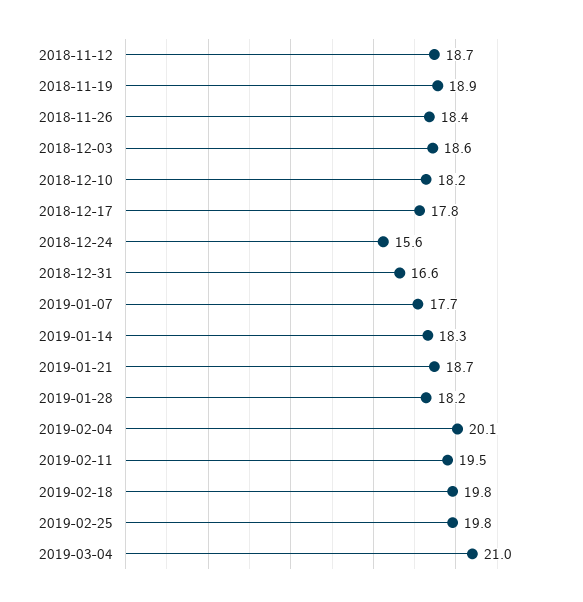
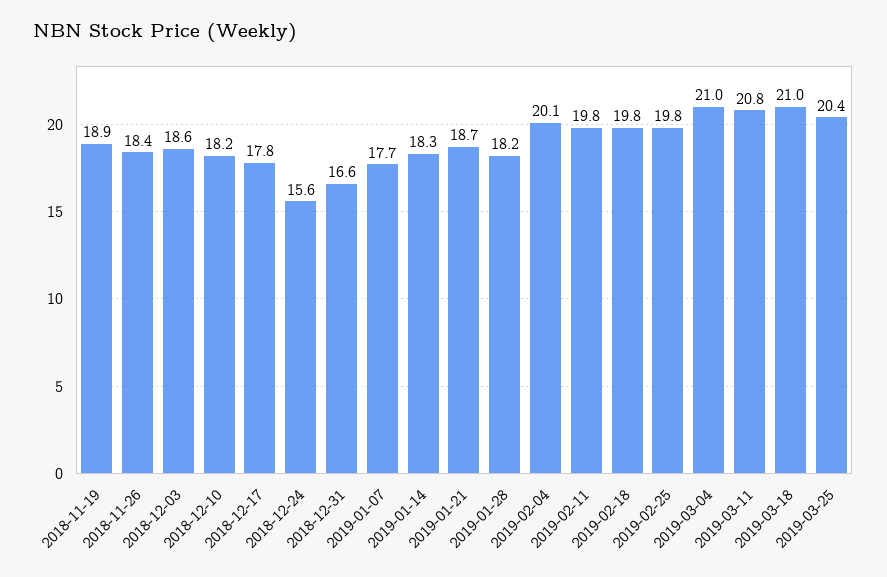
2018-11-12: 18.7 -> none
2019-02-11: 19.5 -> 19.8
2019-03-11: none -> 20.8
2019-03-18: none -> 21
2019-03-25: none -> 20.4

